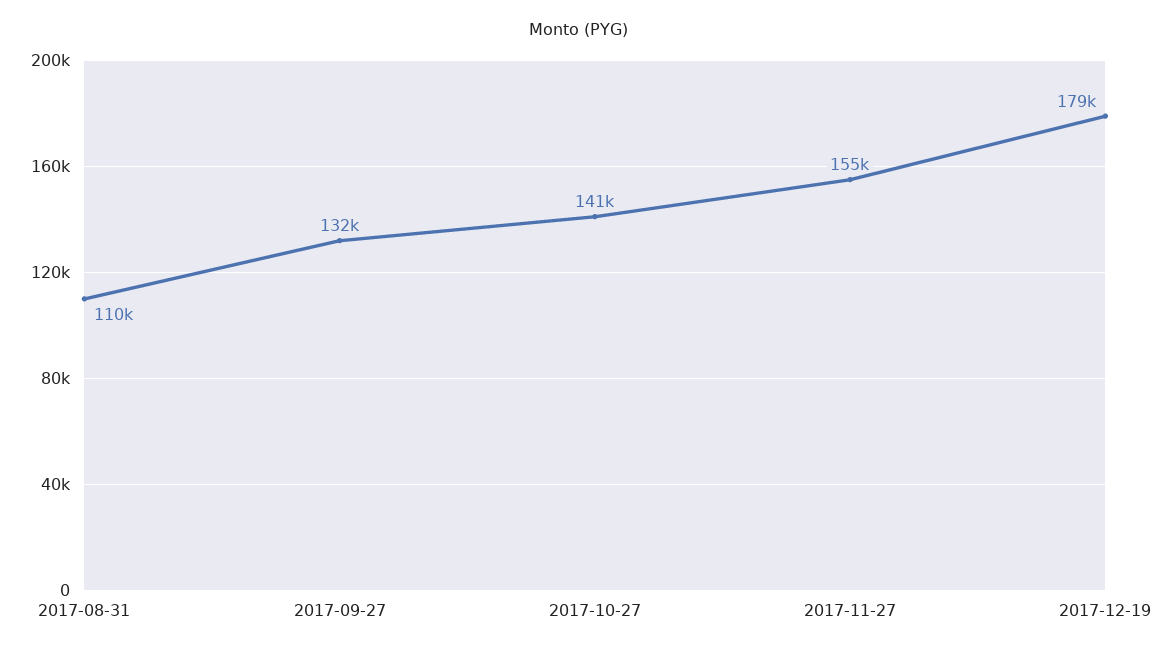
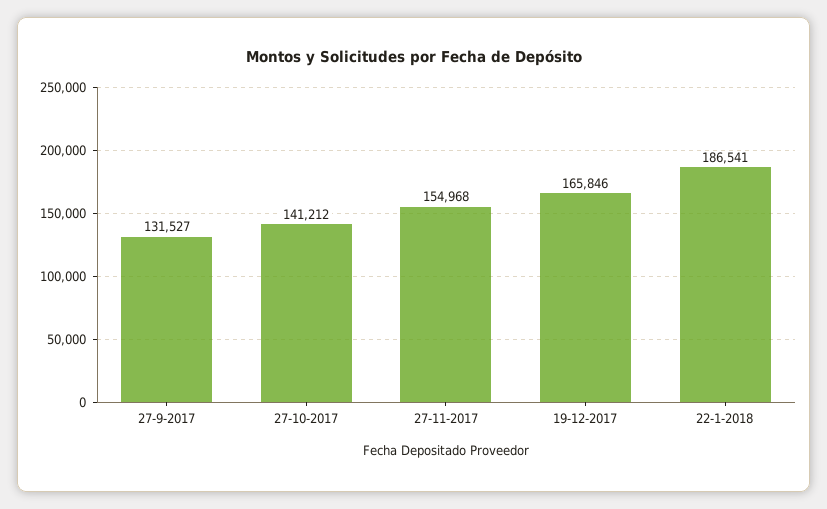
2017-08-31: 110000 -> none
2017-12-19: 179000 -> 165846
22-1-2018: none -> 186541

